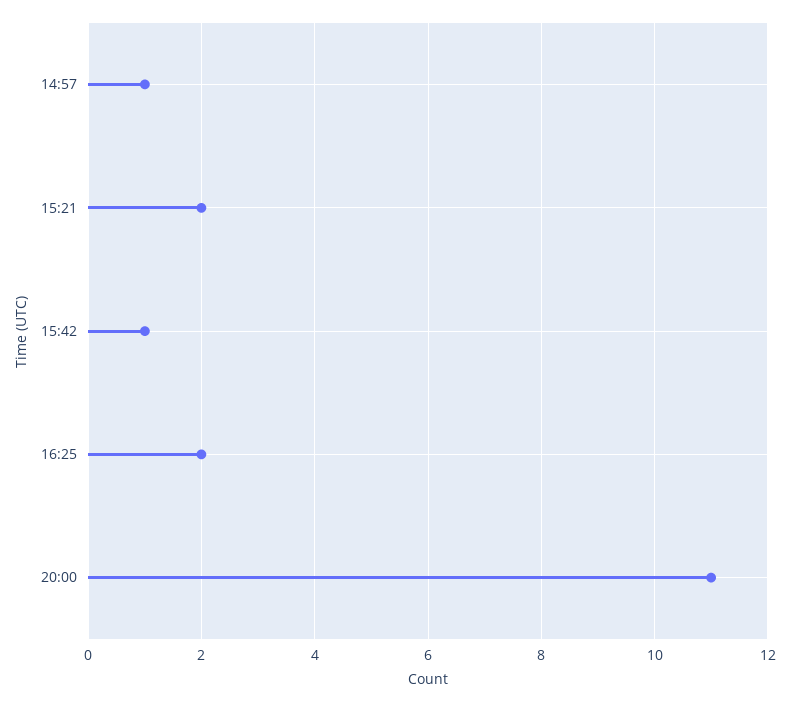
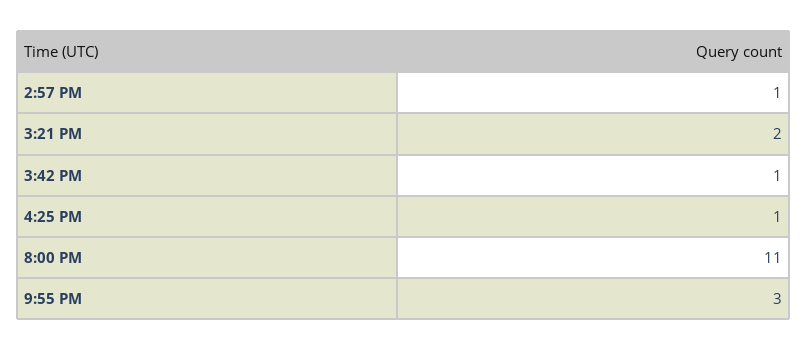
16:25: 2 -> 1
9:55 PM: none -> 3

